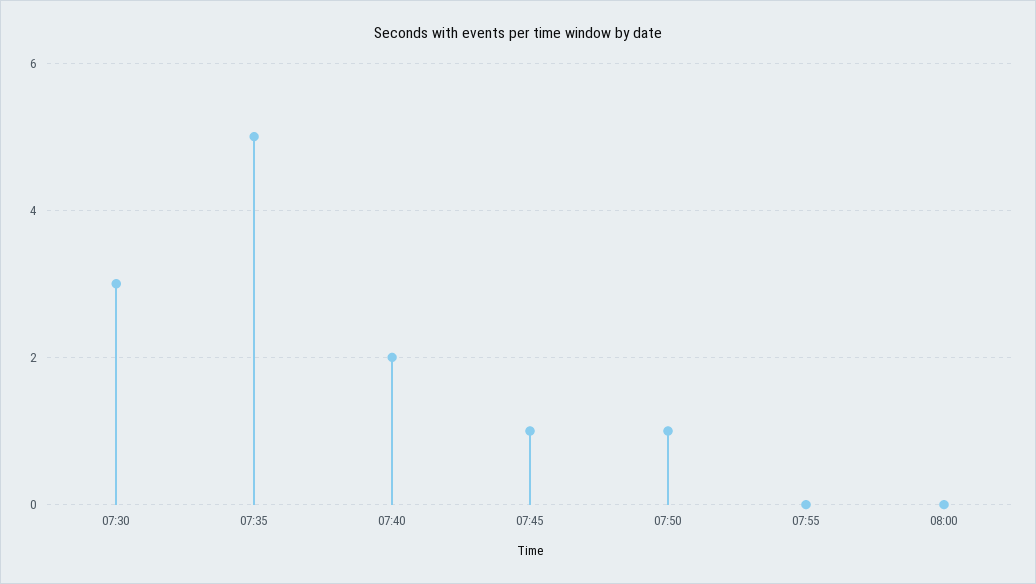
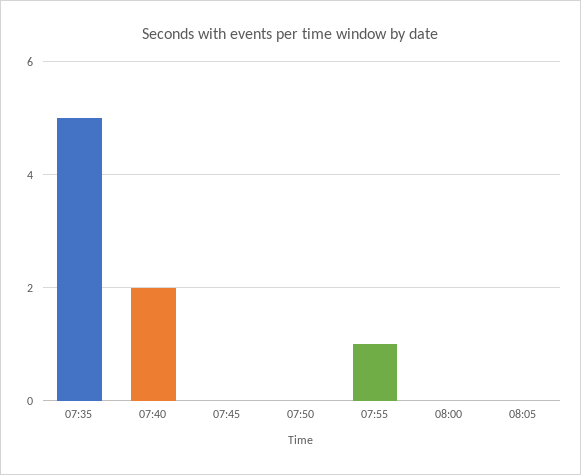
07:30: 3 -> none
07:45: 1 -> 0
07:50: 1 -> 0
07:55: 0 -> 1
08:05: none -> 0

